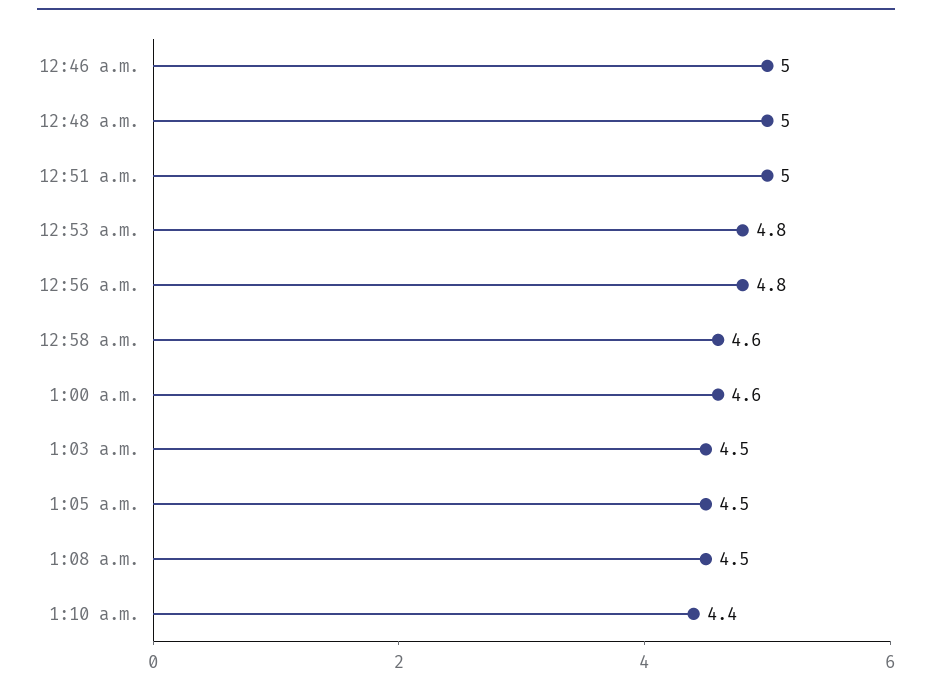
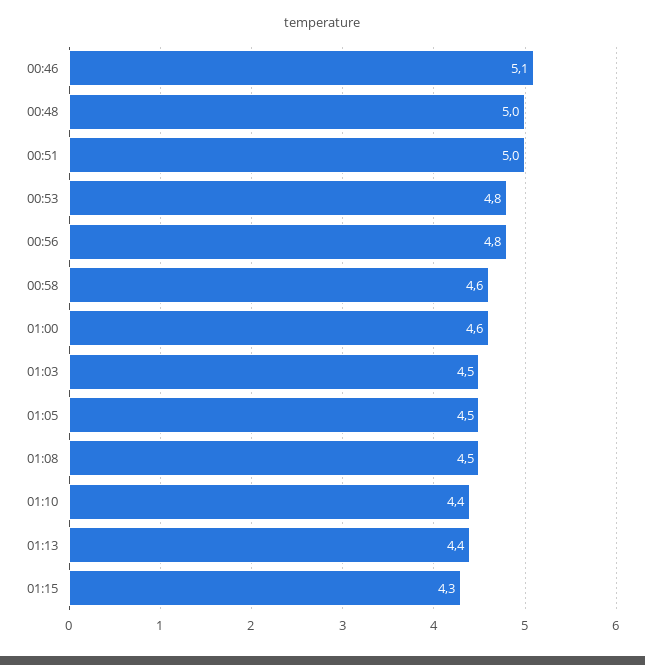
12:46 a.m.: 5 -> 5.1
01:13: none -> 4.4
01:15: none -> 4.3

